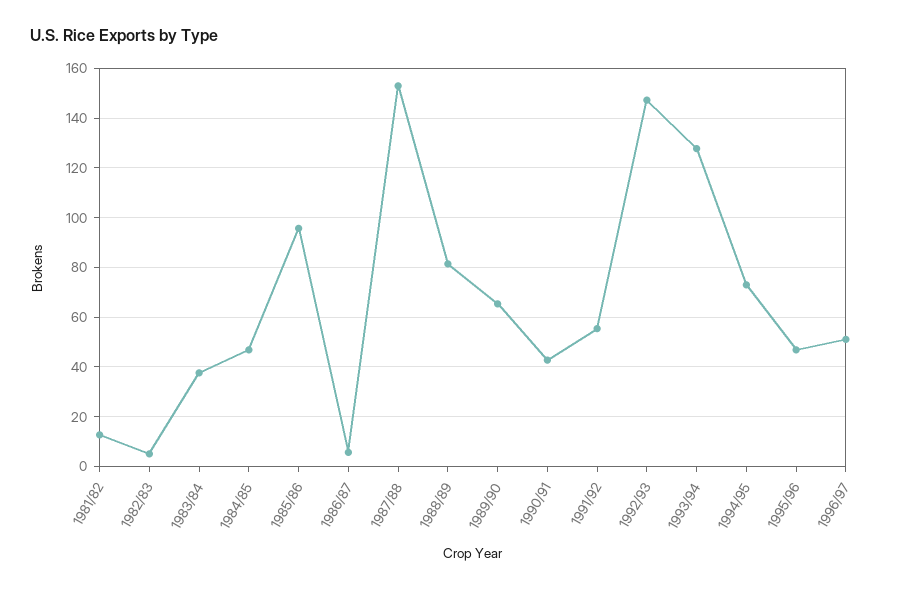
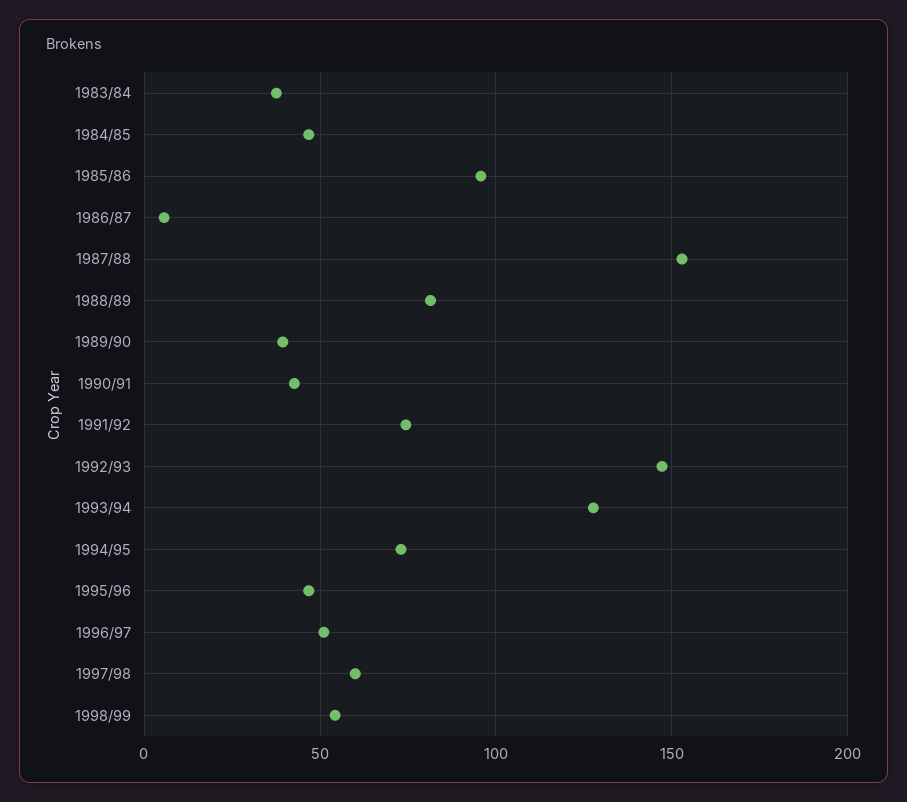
1981/82: 12.5 -> none
1982/83: 5 -> none
1989/90: 65 -> 40
1991/92: 55 -> 75
1997/98: none -> 60
1998/99: none -> 55

